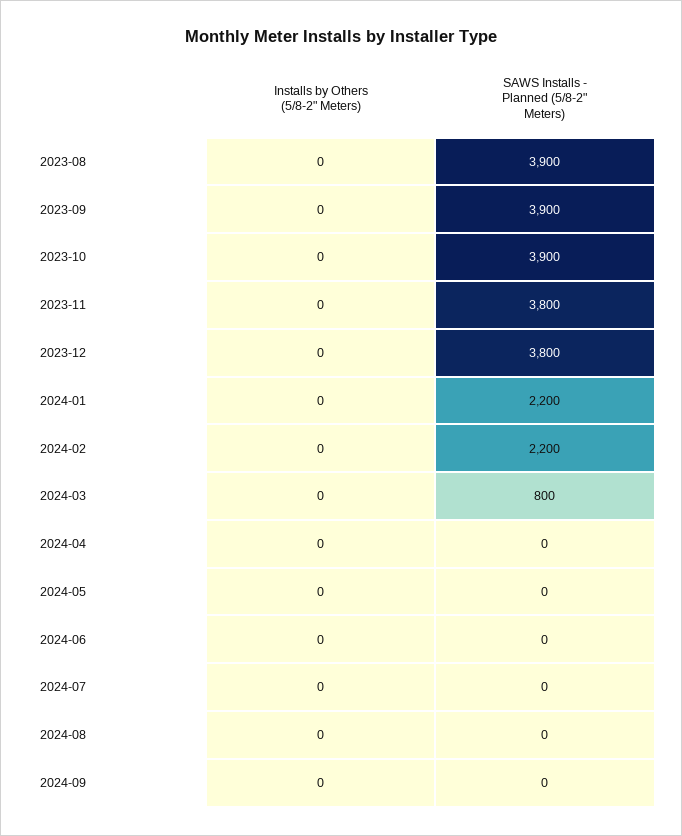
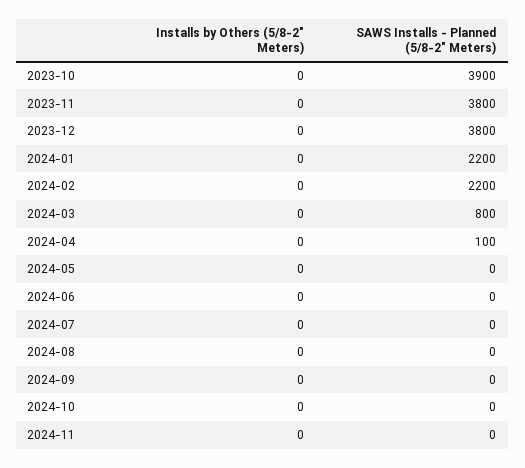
Installs by Others (5/8-2" Meters), 2023-08: 0 -> none
SAWS Installs - Planned (5/8-2" Meters), 2023-08: 3900 -> none
Installs by Others (5/8-2" Meters), 2023-09: 0 -> none
SAWS Installs - Planned (5/8-2" Meters), 2023-09: 3900 -> none
SAWS Installs - Planned (5/8-2" Meters), 2024-04: 0 -> 100
Installs by Others (5/8-2" Meters), 2024-10: none -> 0
SAWS Installs - Planned (5/8-2" Meters), 2024-10: none -> 0
Installs by Others (5/8-2" Meters), 2024-11: none -> 0
SAWS Installs - Planned (5/8-2" Meters), 2024-11: none -> 0

